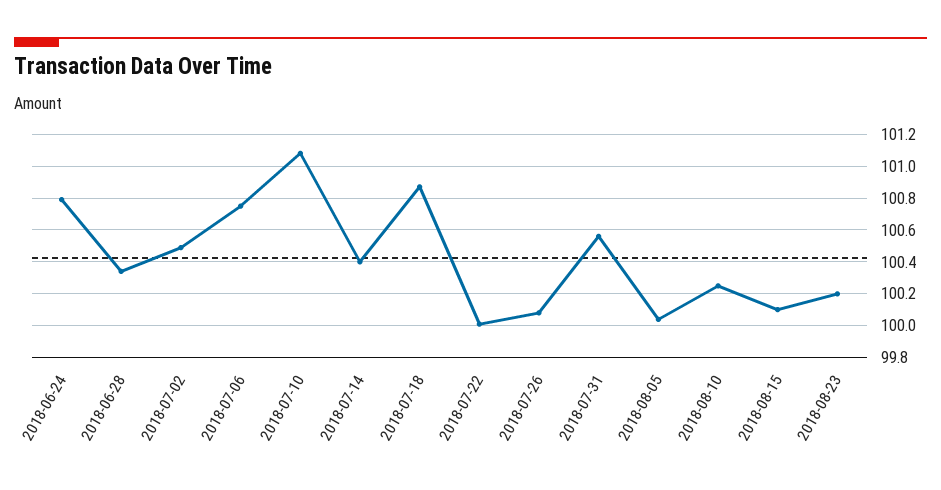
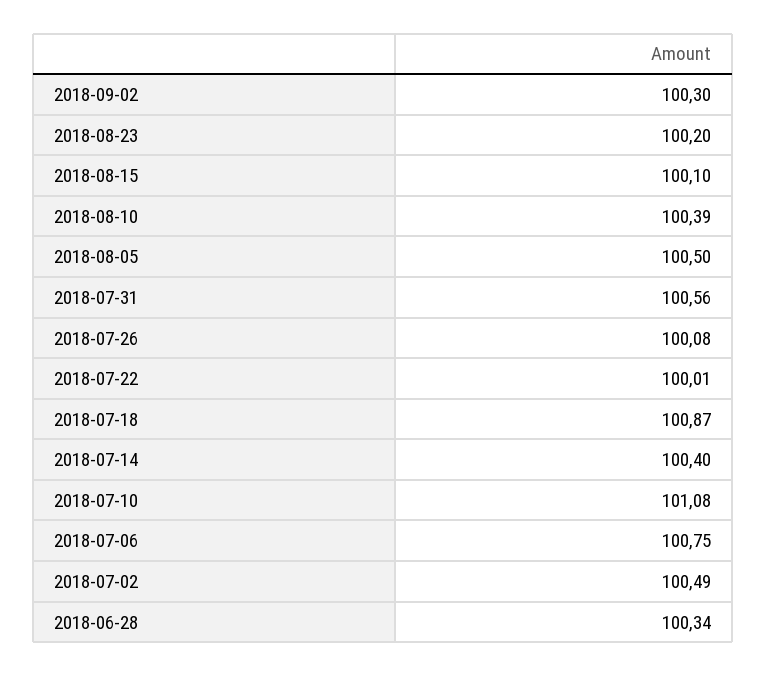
2018-06-24: 100.8 -> none
2018-08-05: 100.05 -> 100.5
2018-08-10: 100.25 -> 100.39
2018-09-02: none -> 100.3

